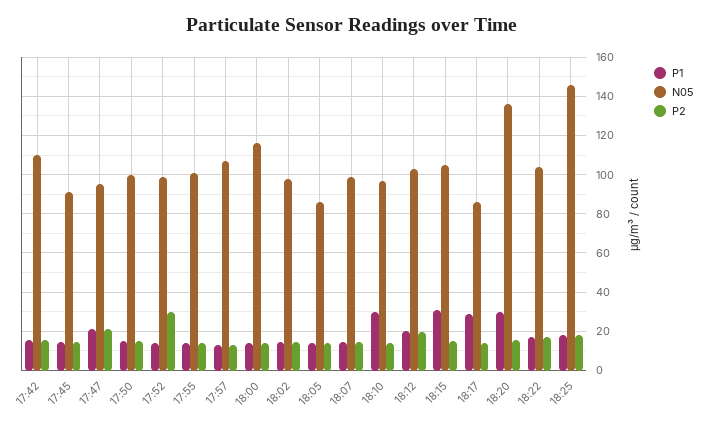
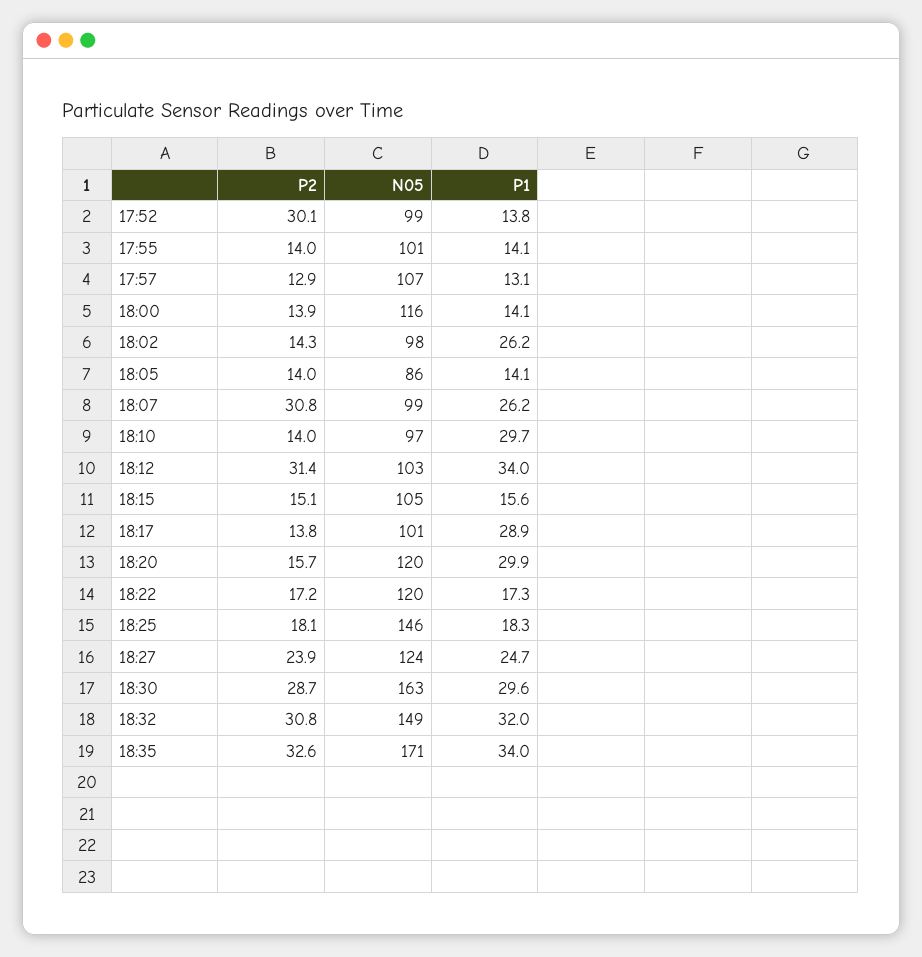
P1, 17:42: 15 -> none
N05, 17:42: 110 -> none
P2, 17:42: 15 -> none
P1, 17:45: 15 -> none
N05, 17:45: 90 -> none
P2, 17:45: 15 -> none
P1, 17:47: 20 -> none
N05, 17:47: 95 -> none
P2, 17:47: 20 -> none
P1, 17:50: 15 -> none
N05, 17:50: 100 -> none
P2, 17:50: 15 -> none
P1, 18:02: 15 -> 26.2
P1, 18:07: 15 -> 26.2
P2, 18:07: 15 -> 30.8
P1, 18:12: 20 -> 34
P2, 18:12: 20 -> 31.4
P1, 18:15: 30 -> 15.6
N05, 18:17: 85 -> 101
N05, 18:20: 135 -> 120
N05, 18:22: 105 -> 120
P2, 18:27: none -> 23.9
N05, 18:27: none -> 124
P1, 18:27: none -> 24.7
P2, 18:30: none -> 28.7
N05, 18:30: none -> 163
P1, 18:30: none -> 29.6
P2, 18:32: none -> 30.8
N05, 18:32: none -> 149
P1, 18:32: none -> 32
P2, 18:35: none -> 32.6
N05, 18:35: none -> 171
P1, 18:35: none -> 34

